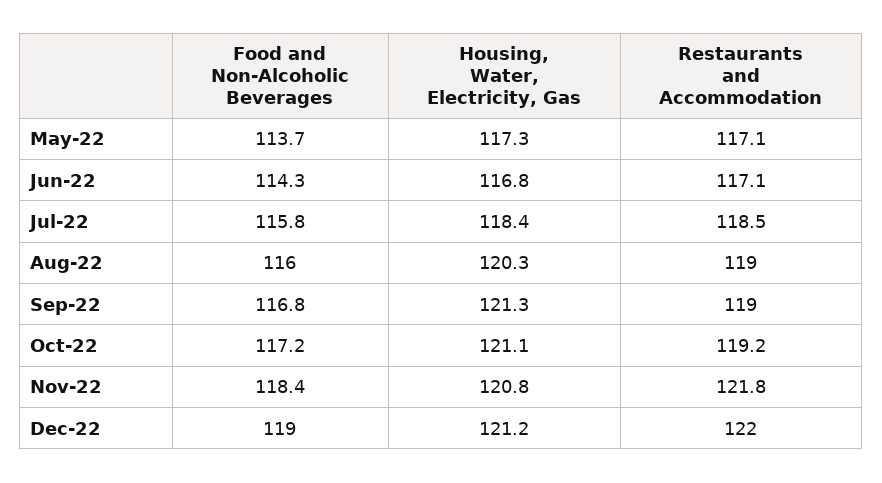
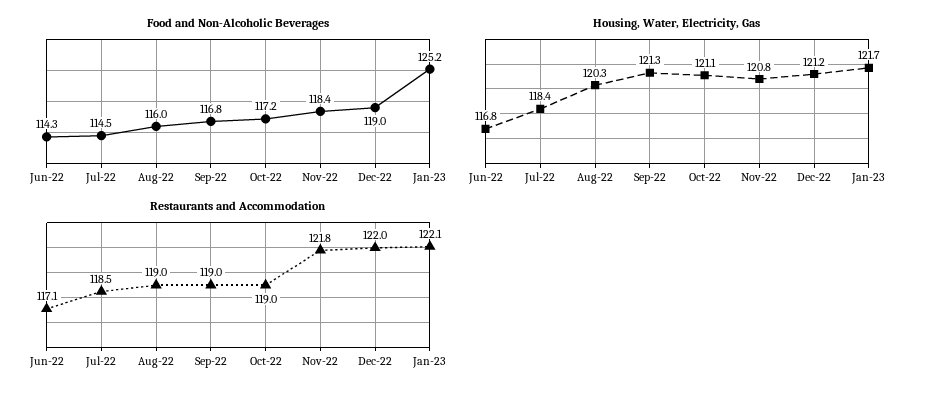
Food and Non-Alcoholic Beverages, May-22: 113.7 -> none
Housing, Water, Electricity, Gas, May-22: 117.3 -> none
Restaurants and Accommodation, May-22: 117.1 -> none
Food and Non-Alcoholic Beverages, Jul-22: 115.8 -> 114.5
Restaurants and Accommodation, Oct-22: 119.2 -> 119
Food and Non-Alcoholic Beverages, Jan-23: none -> 125.2
Housing, Water, Electricity, Gas, Jan-23: none -> 121.7
Restaurants and Accommodation, Jan-23: none -> 122.1

